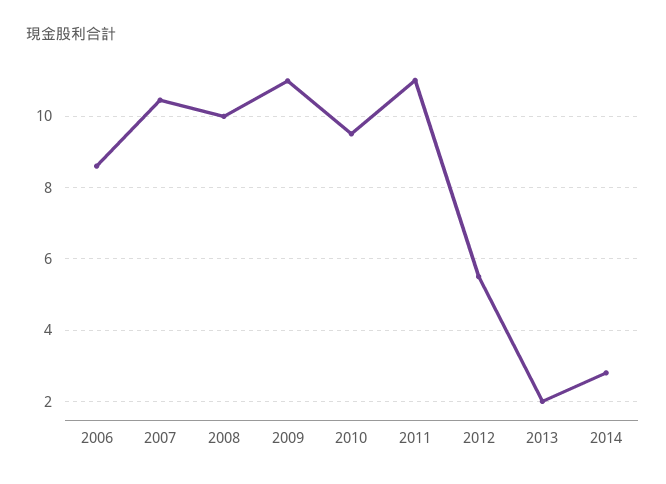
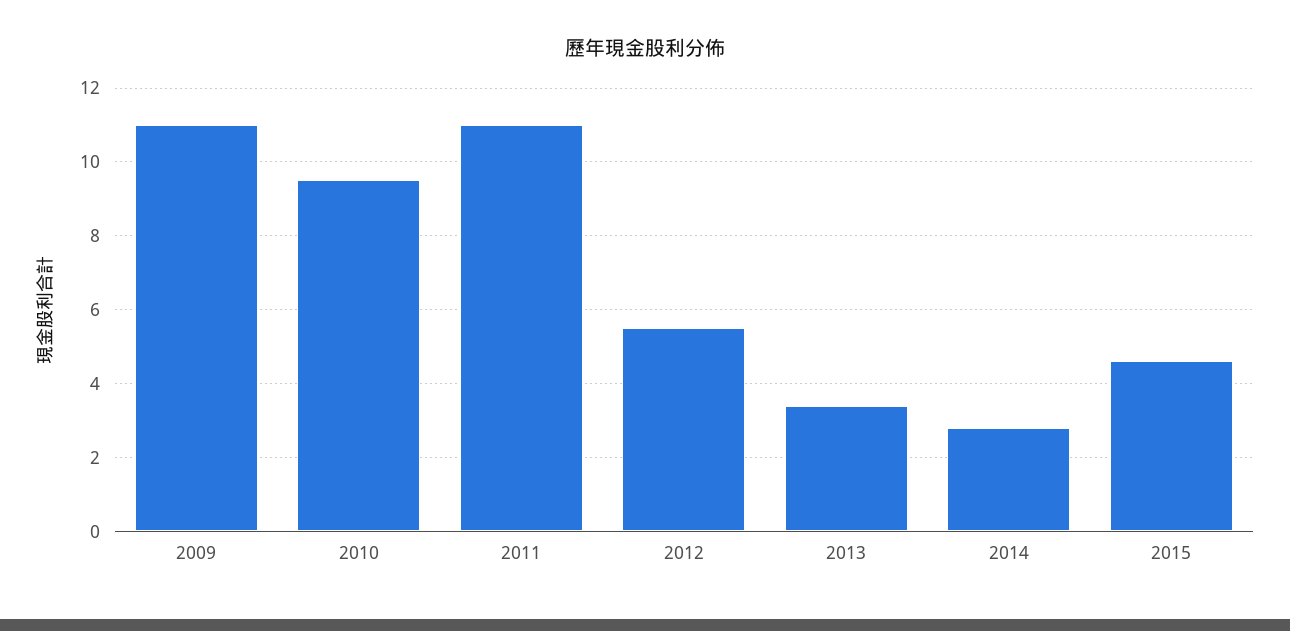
2006: 8.6 -> none
2007: 10.4 -> none
2008: 10 -> none
2013: 2 -> 3.4
2015: none -> 4.6

